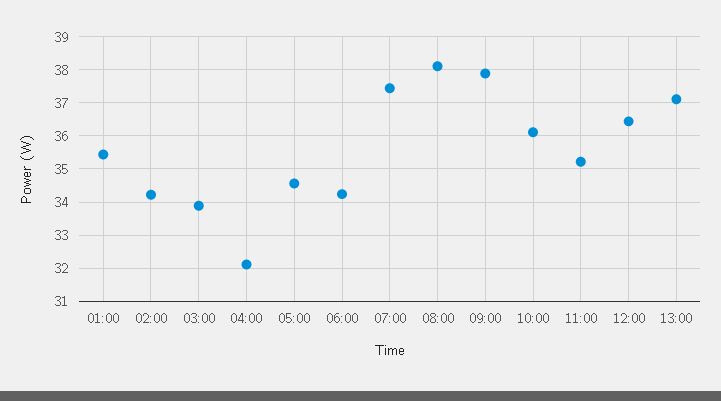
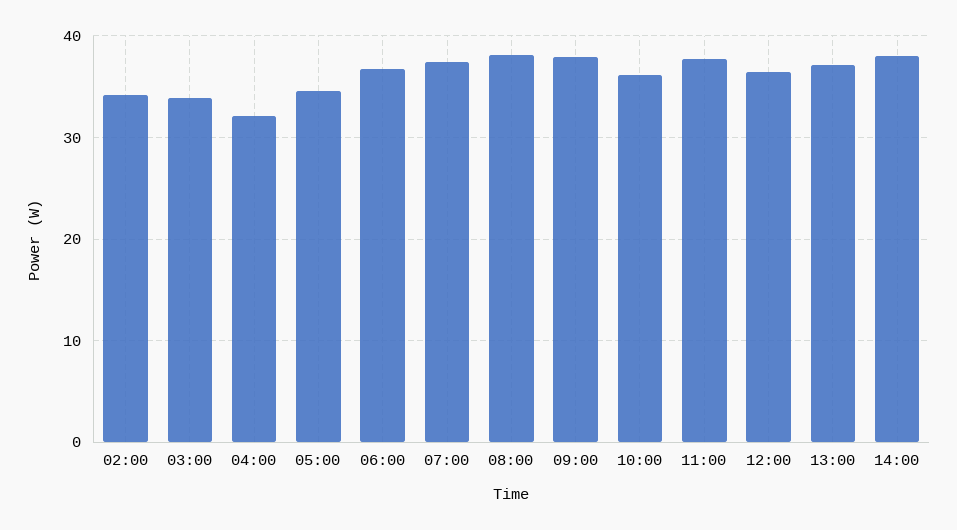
01:00: 35.4 -> none
06:00: 34.2 -> 37
11:00: 35.2 -> 38
14:00: none -> 38

